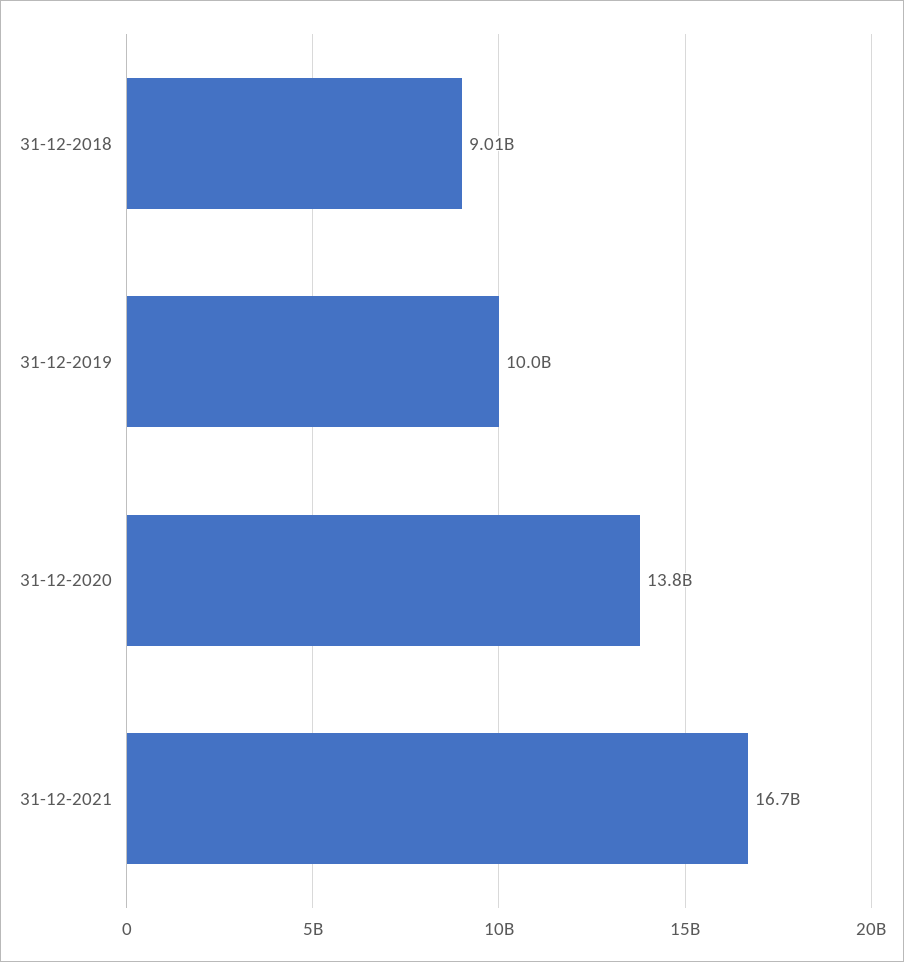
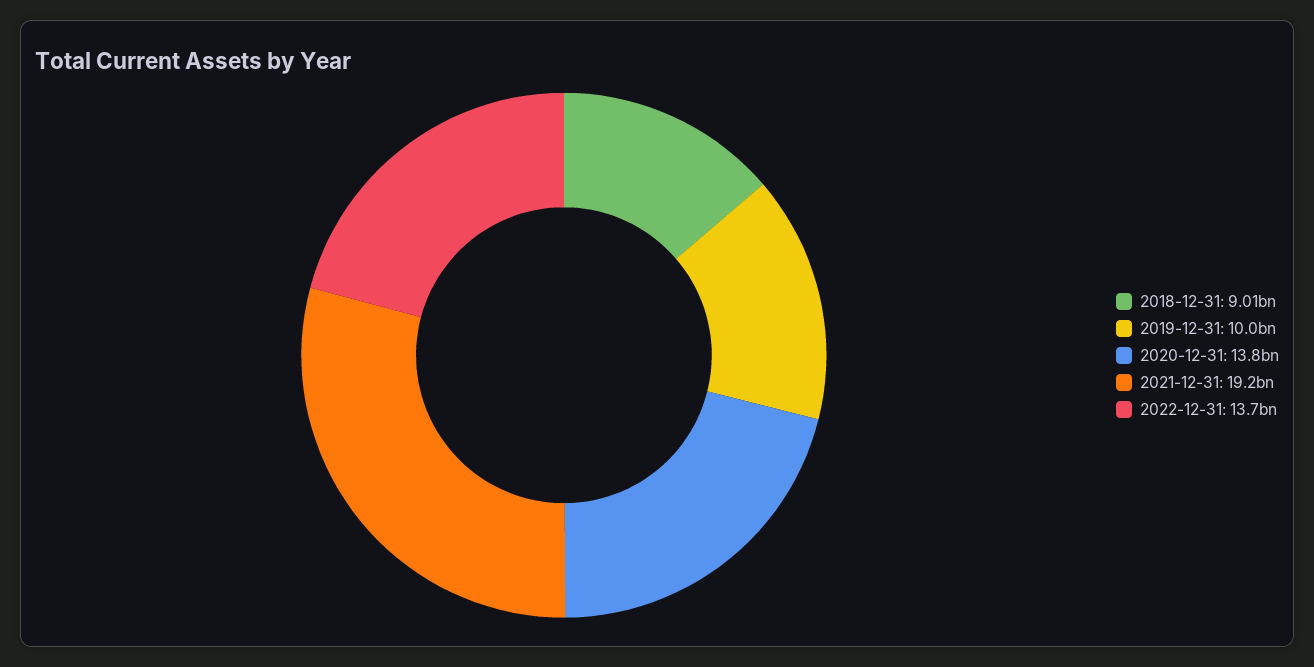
31-12-2021: 16700000000 -> 19200000000
2022-12-31: none -> 13700000000

